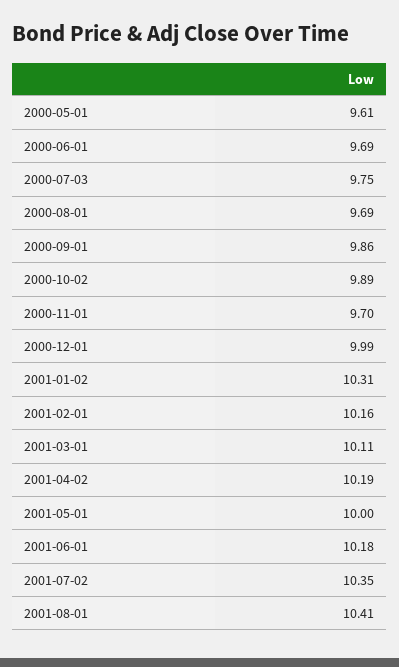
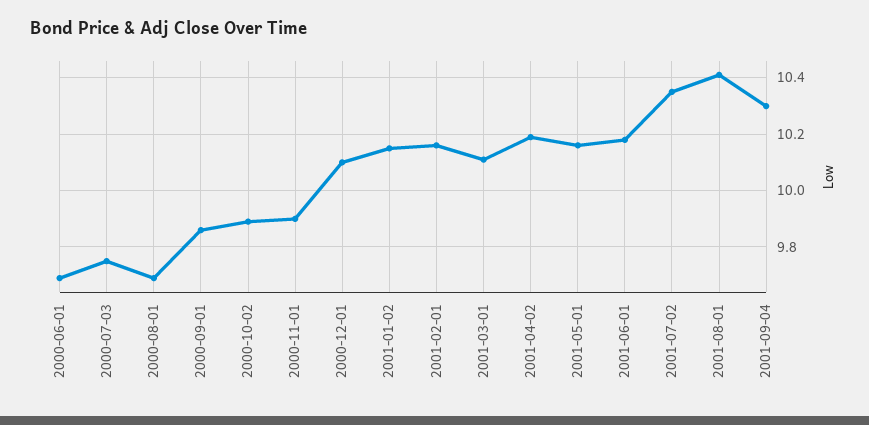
2000-05-01: 9.61 -> none
2000-11-01: 9.7 -> 9.9
2000-12-01: 9.99 -> 10.1
2001-01-02: 10.31 -> 10.15
2001-05-01: 10 -> 10.15
2001-09-04: none -> 10.3

